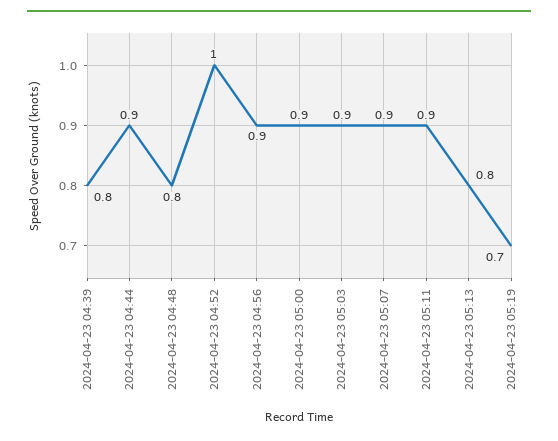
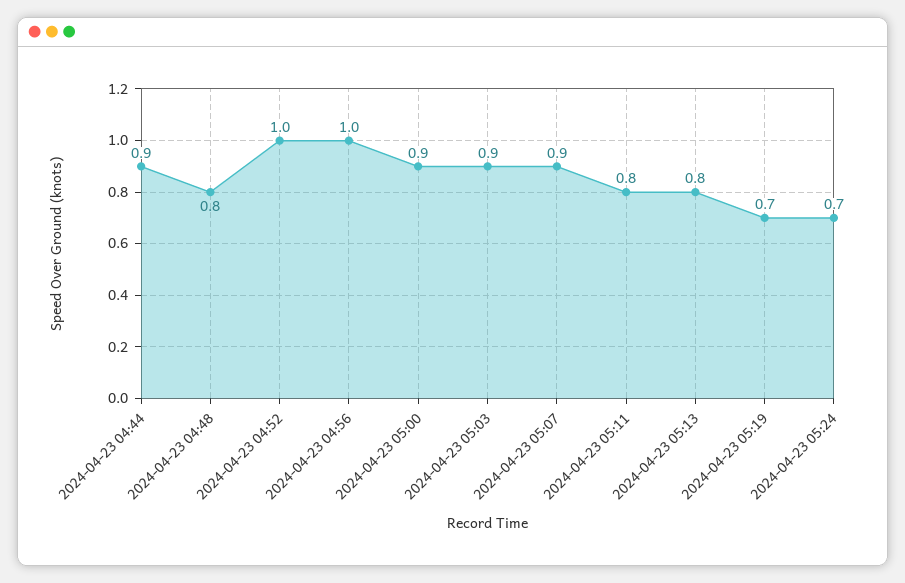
2024-04-23 04:39: 0.8 -> none
2024-04-23 04:56: 0.9 -> 1
2024-04-23 05:11: 0.9 -> 0.8
2024-04-23 05:24: none -> 0.7

